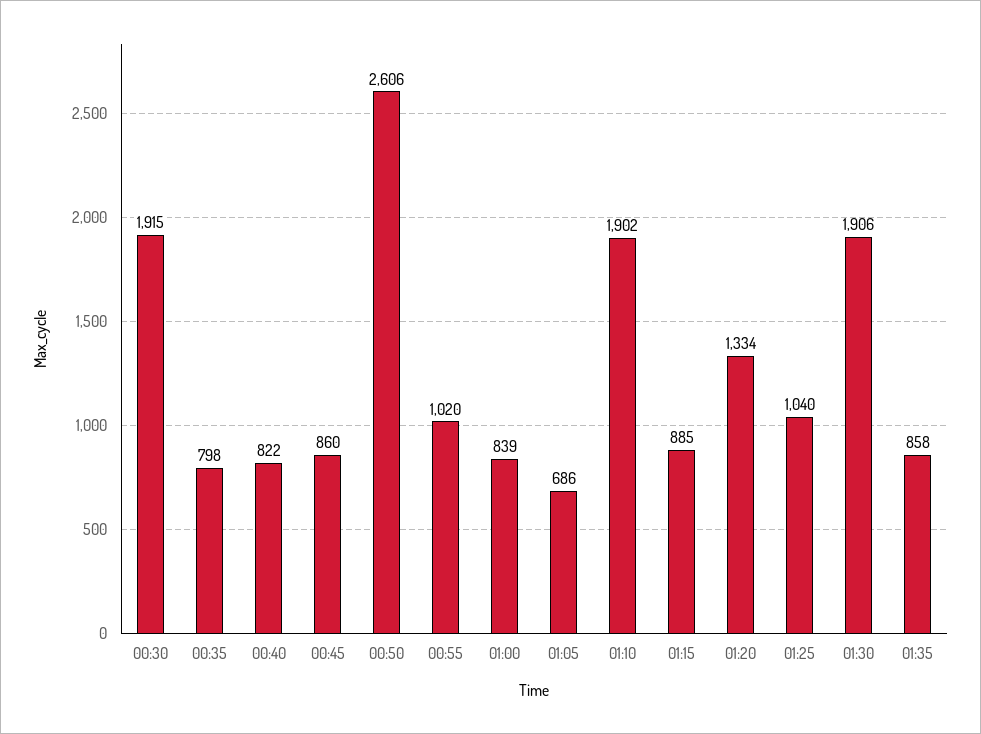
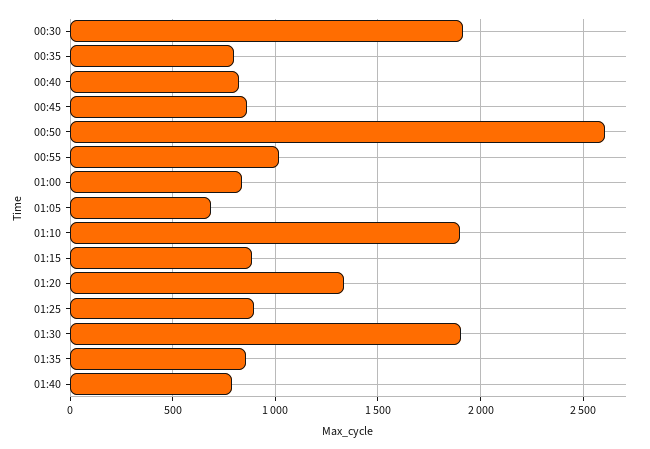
01:25: 1040 -> 900
01:40: none -> 800

